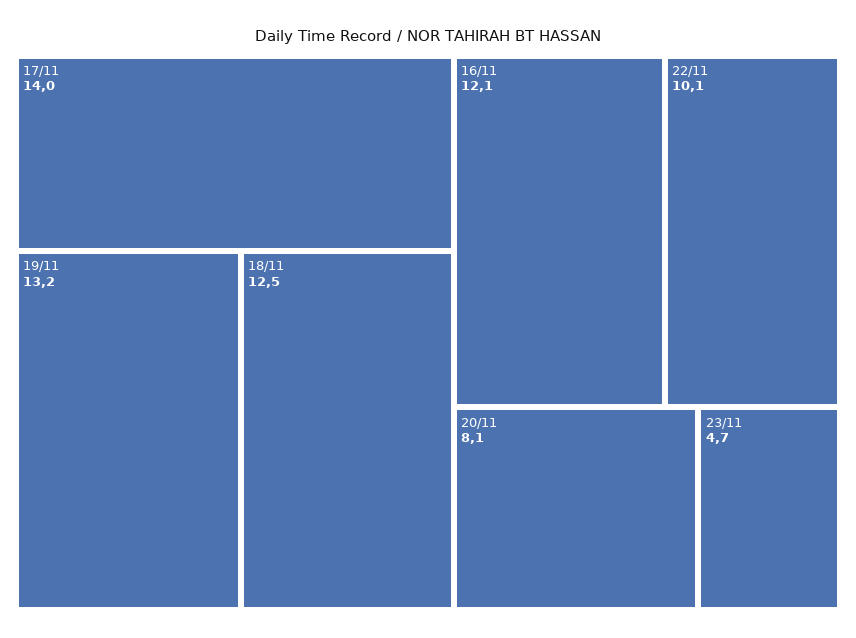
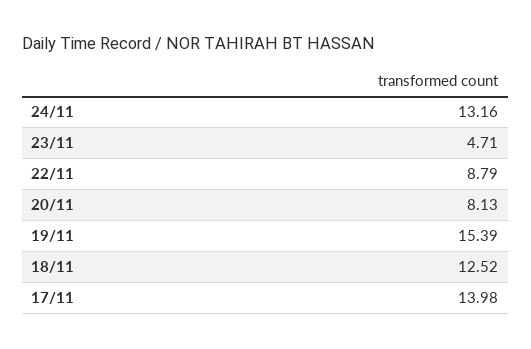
19/11: 13.2 -> 15.39
16/11: 12.1 -> none
22/11: 10.1 -> 8.79
24/11: none -> 13.16

